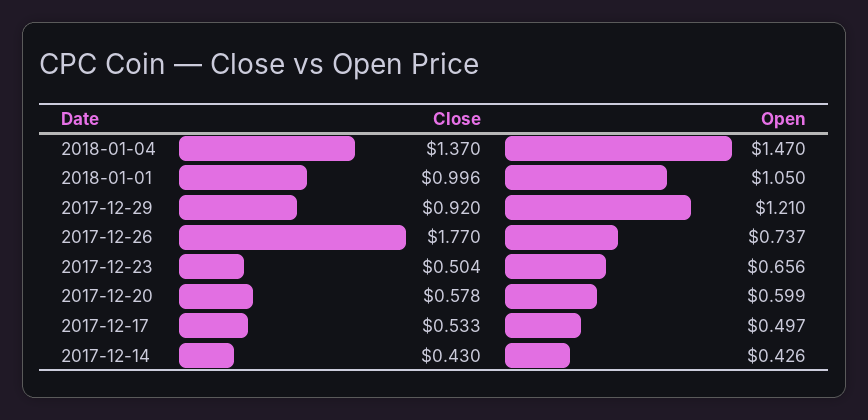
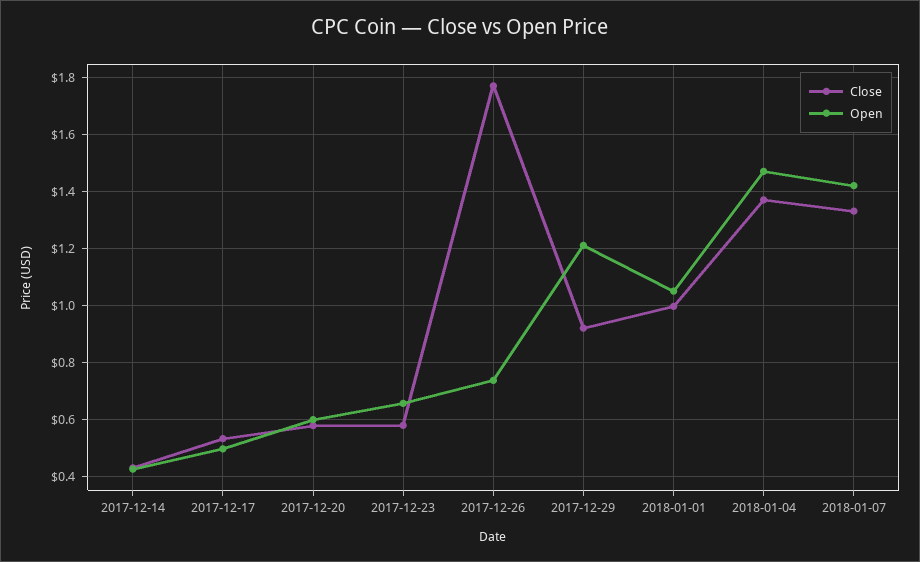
Close, 2017-12-23: 0.504 -> 0.575
Close, 2018-01-07: none -> 1.325
Open, 2018-01-07: none -> 1.425

